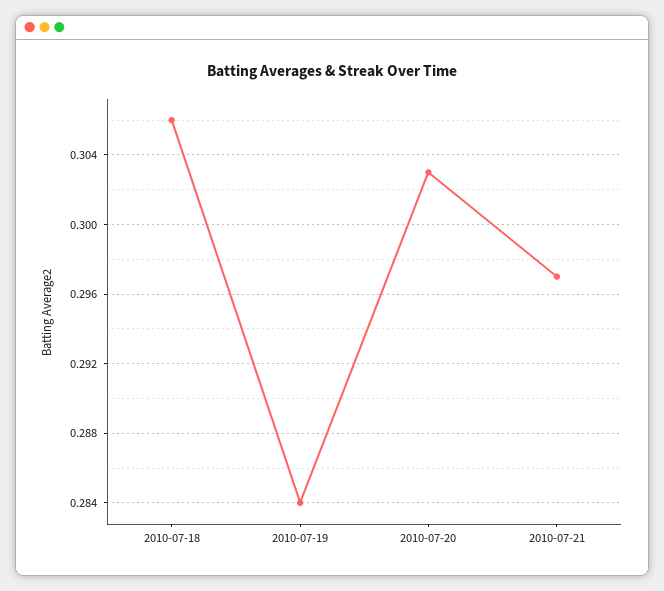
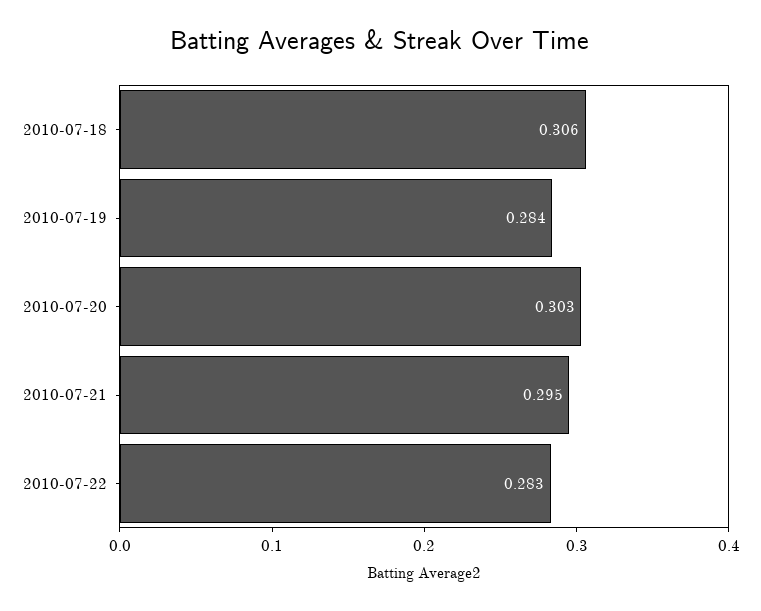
2010-07-21: 0.297 -> 0.295
2010-07-22: none -> 0.283

